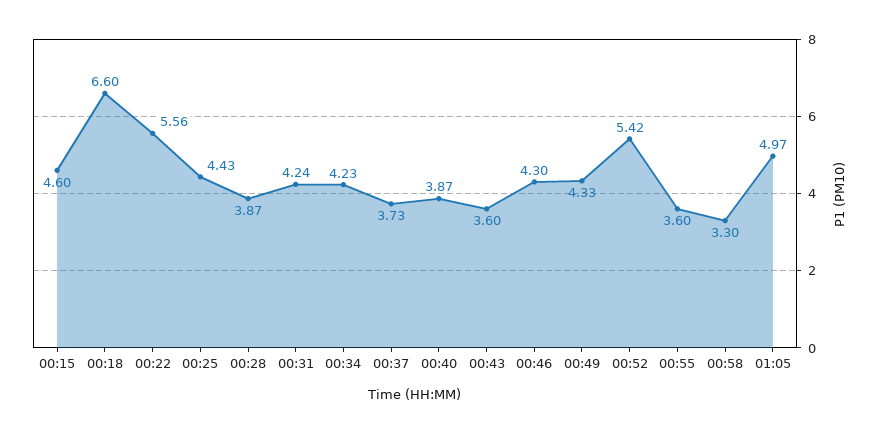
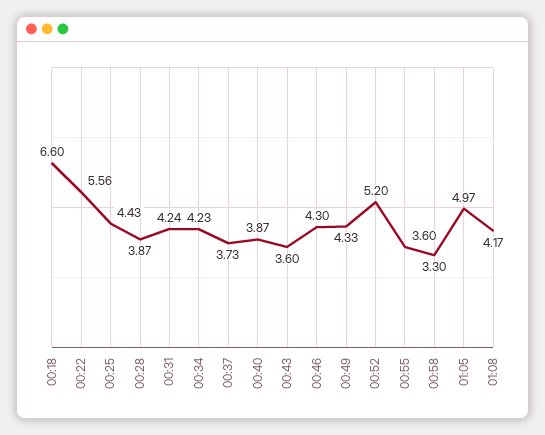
00:15: 4.6 -> none
00:52: 5.42 -> 5.2
01:08: none -> 4.17

